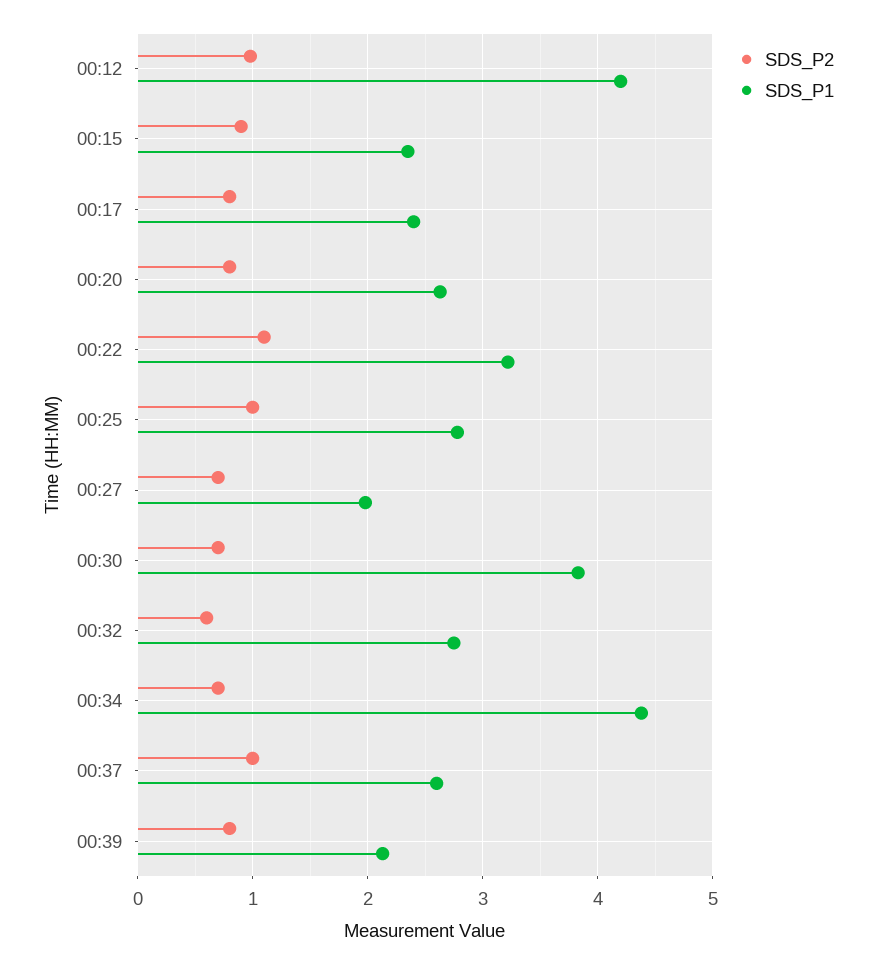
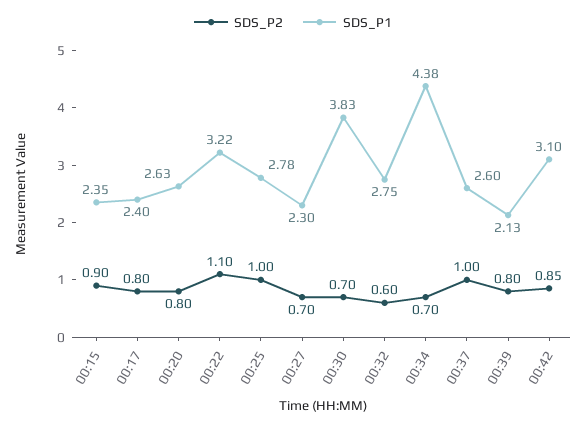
SDS_P2, 00:12: 1 -> none
SDS_P1, 00:12: 4.2 -> none
SDS_P1, 00:27: 2 -> 2.3
SDS_P2, 00:42: none -> 0.85
SDS_P1, 00:42: none -> 3.1

